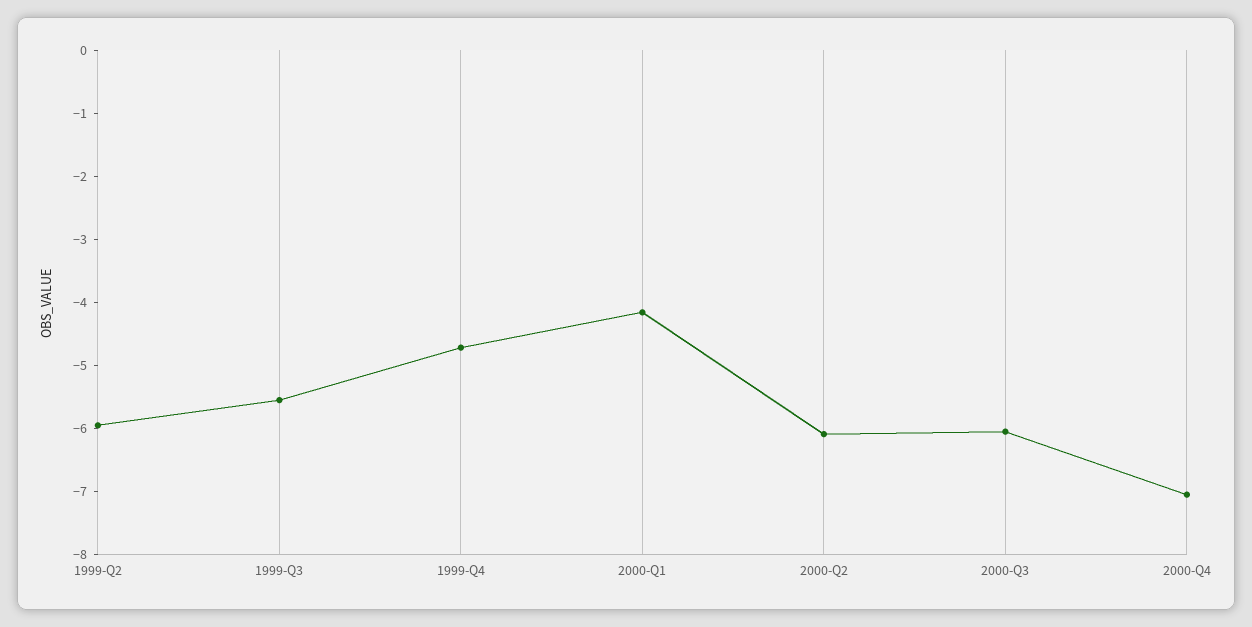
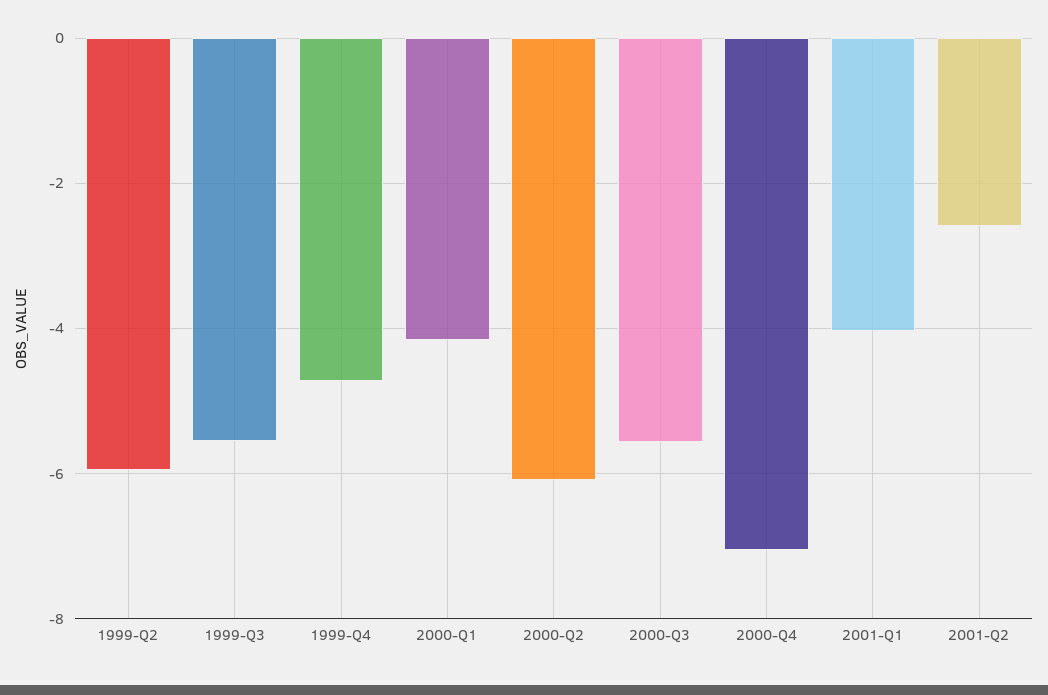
2000-Q3: -6 -> -5.6
2001-Q1: none -> -4
2001-Q2: none -> -2.6

